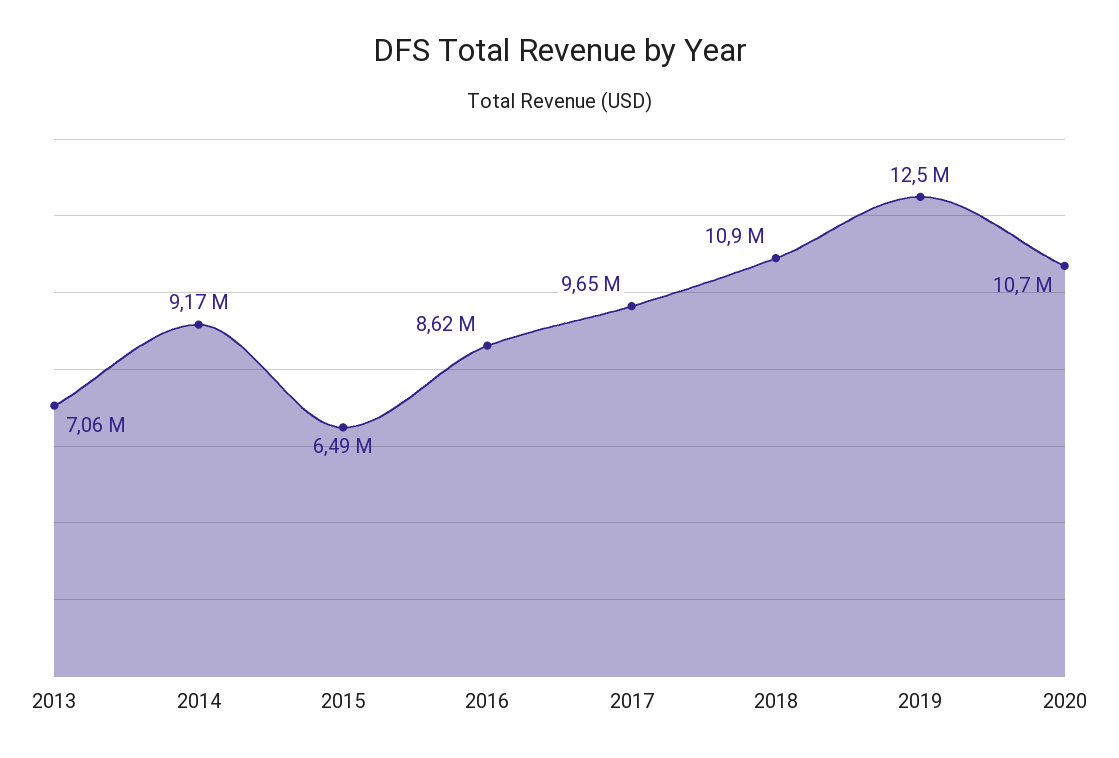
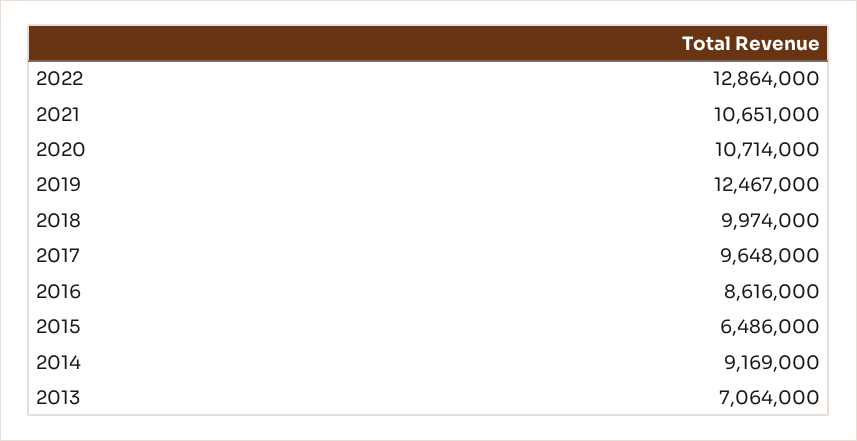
2018: 10900000 -> 9974000
2022: none -> 12864000
2021: none -> 10651000

